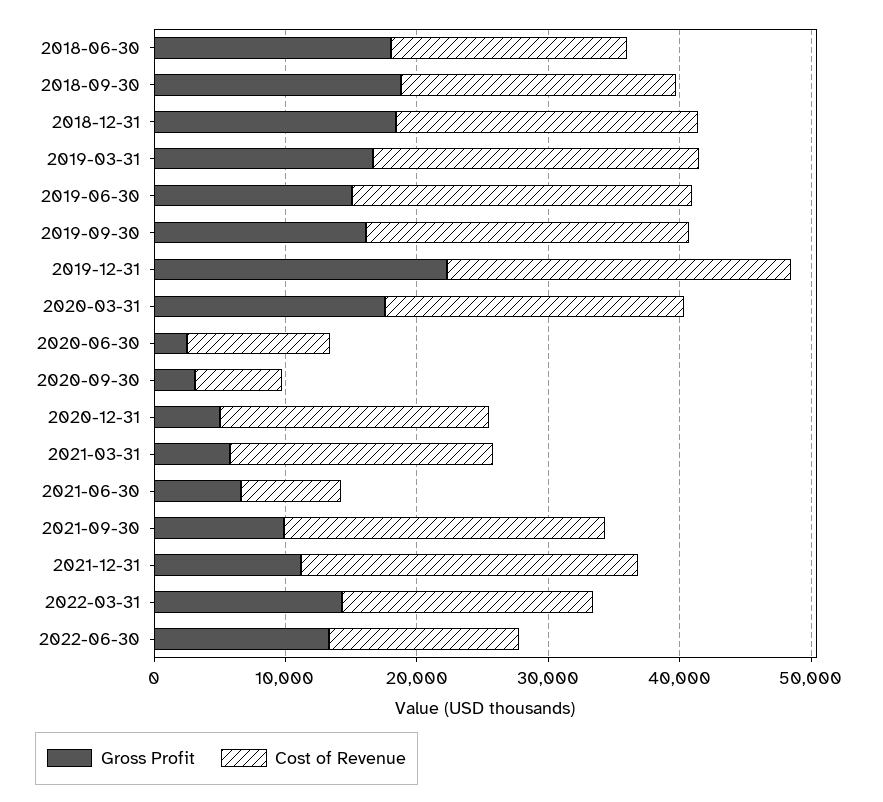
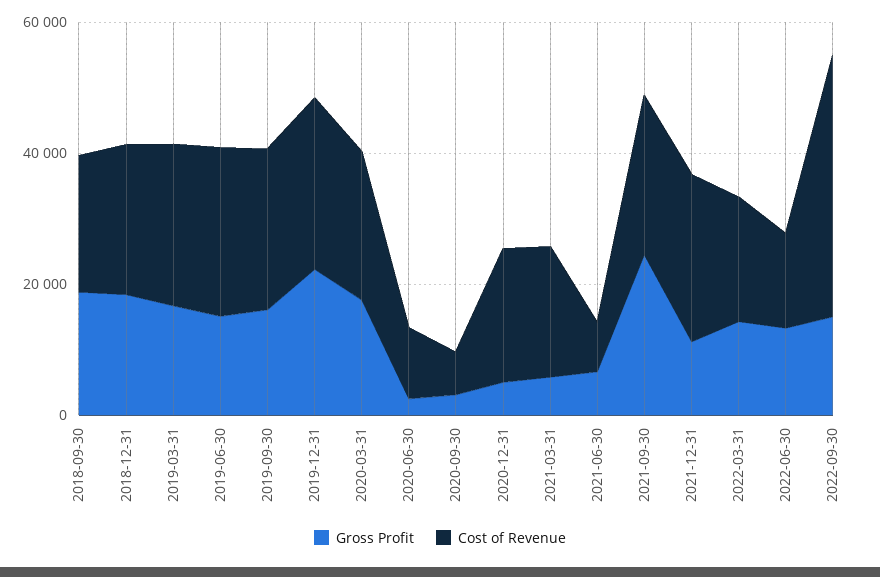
Gross Profit, 2018-06-30: 18000 -> none
Cost of Revenue, 2018-06-30: 18000 -> none
Gross Profit, 2021-09-30: 10000 -> 25000
Gross Profit, 2022-09-30: none -> 15000
Cost of Revenue, 2022-09-30: none -> 40000

